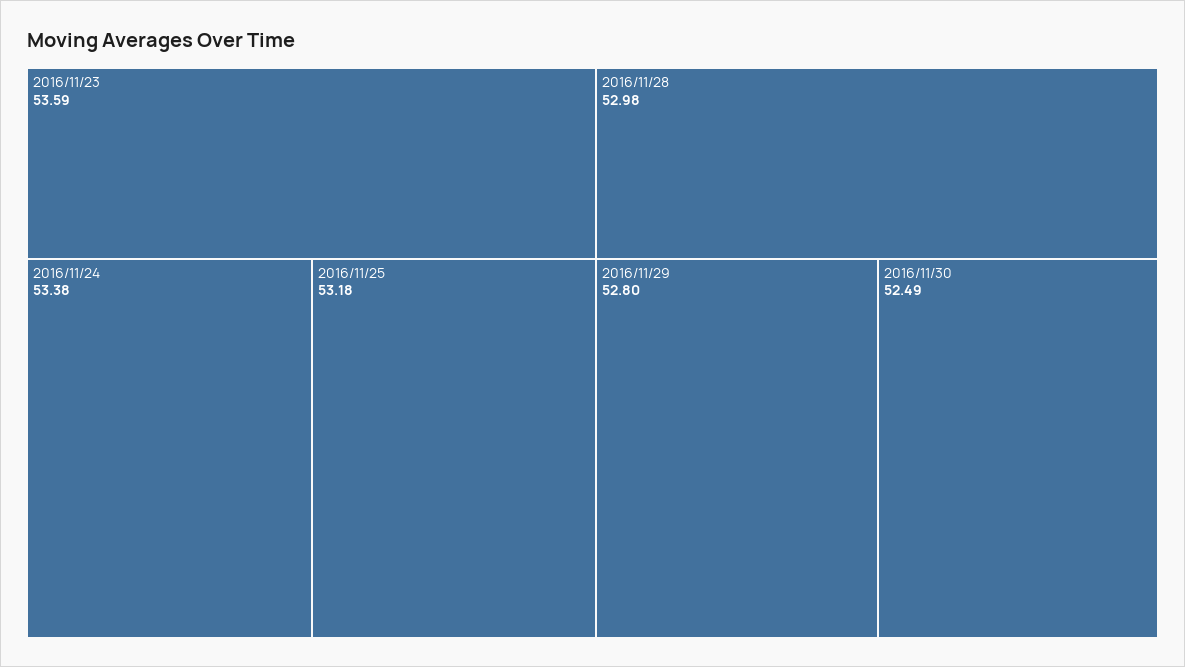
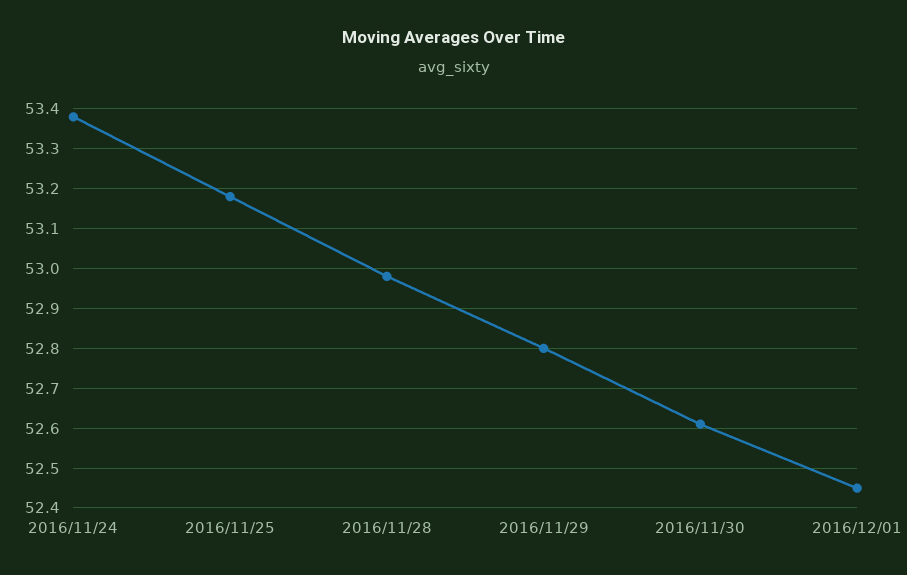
2016/11/23: 53.59 -> none
2016/11/30: 52.49 -> 52.6
2016/12/01: none -> 52.45

